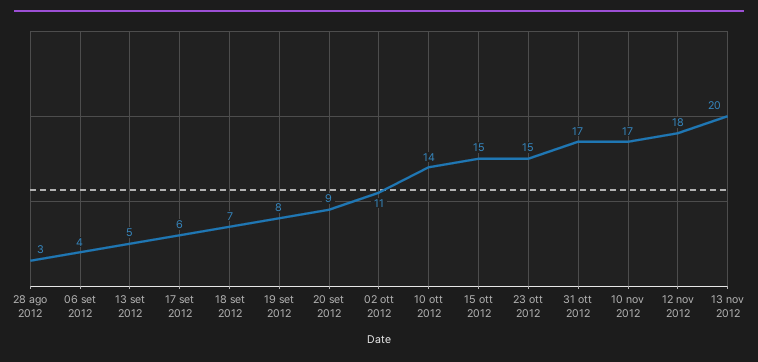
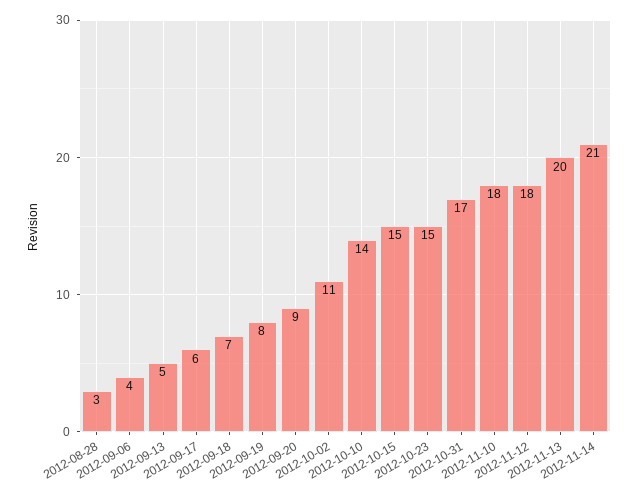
10 nov 2012: 17 -> 18
2012-11-14: none -> 21

